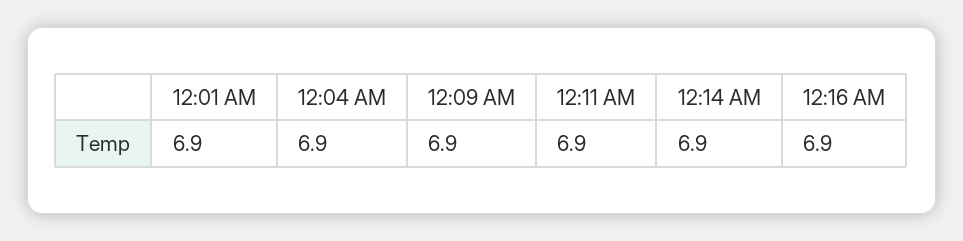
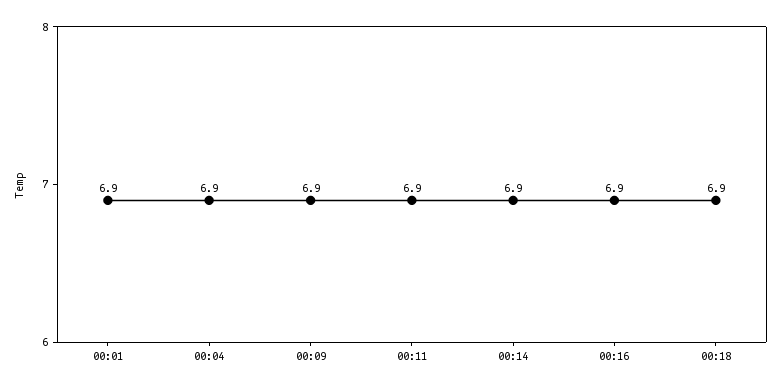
00:18: none -> 6.9

